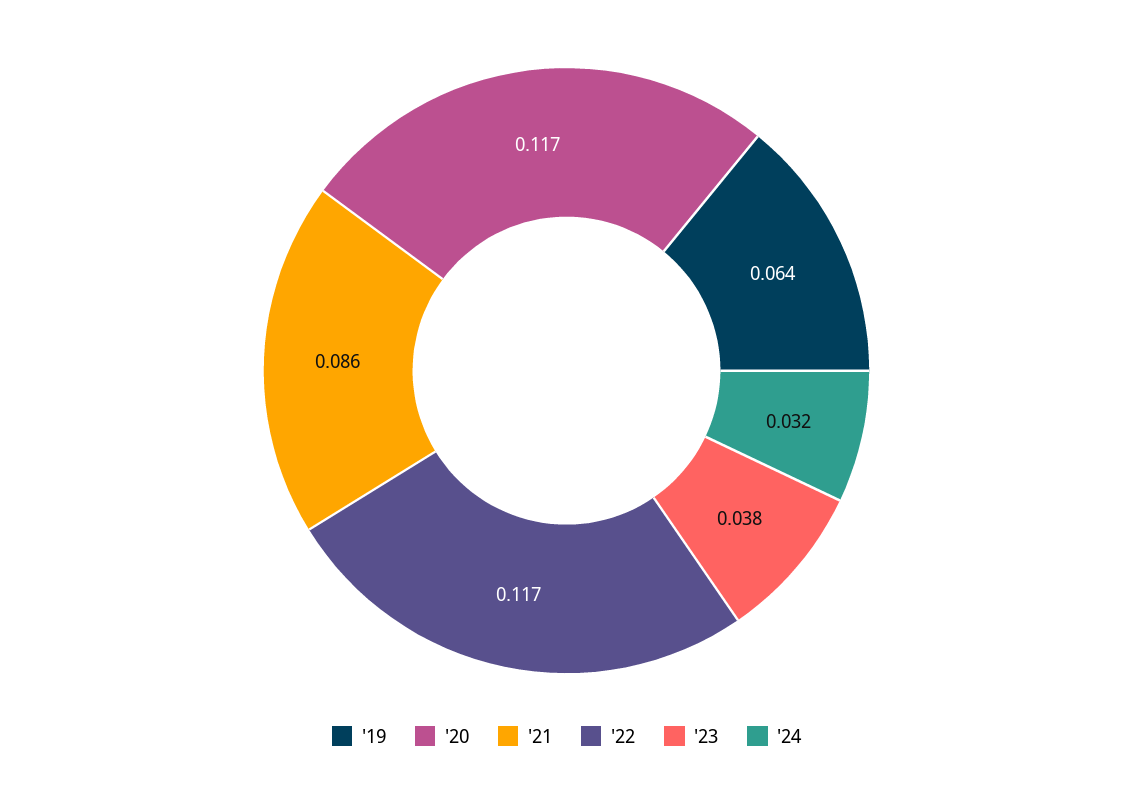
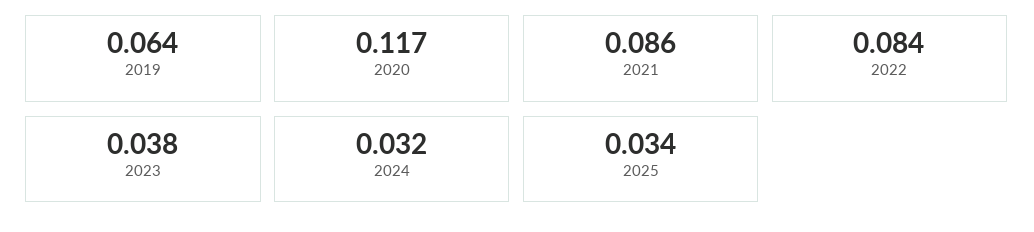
'22: 0.117 -> 0.084
2025: none -> 0.034

